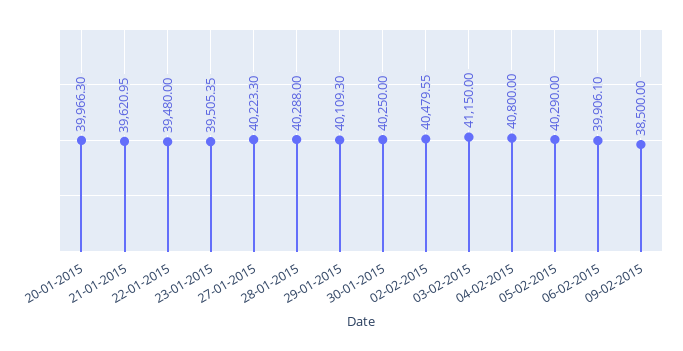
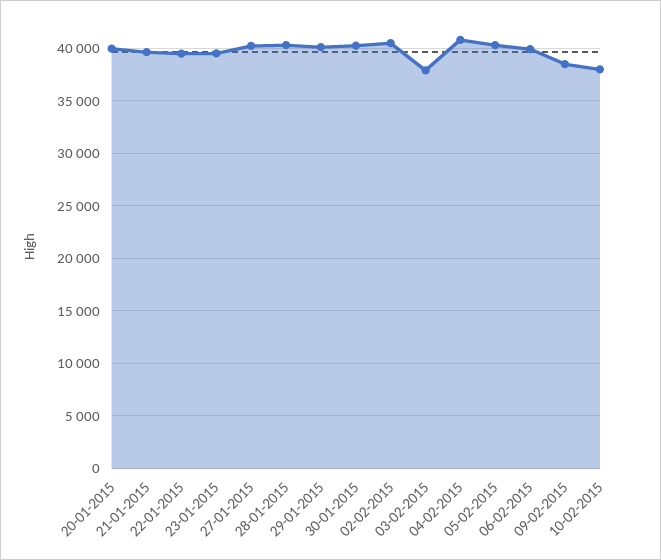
03-02-2015: 41150 -> 38000
10-02-2015: none -> 38000

